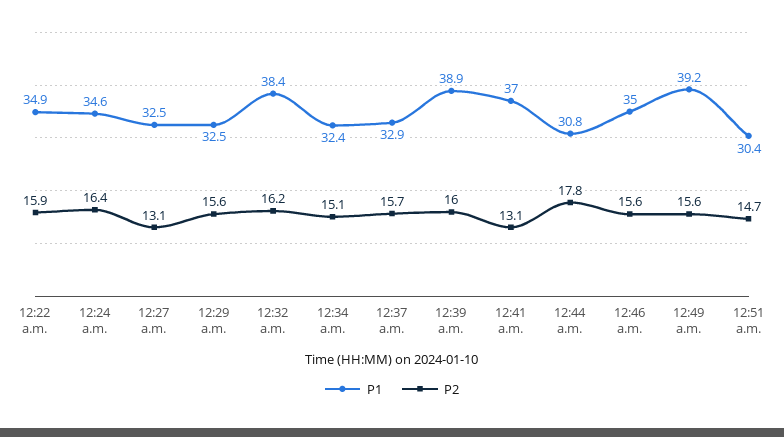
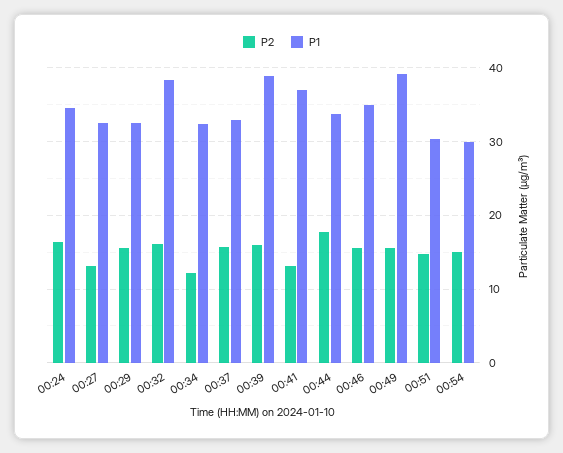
P1, 12:22 a.m.: 34.9 -> none
P2, 12:22 a.m.: 15.9 -> none
P2, 12:34 a.m.: 15.1 -> 12
P1, 12:44 a.m.: 30.8 -> 34
P2, 00:54: none -> 15
P1, 00:54: none -> 30

